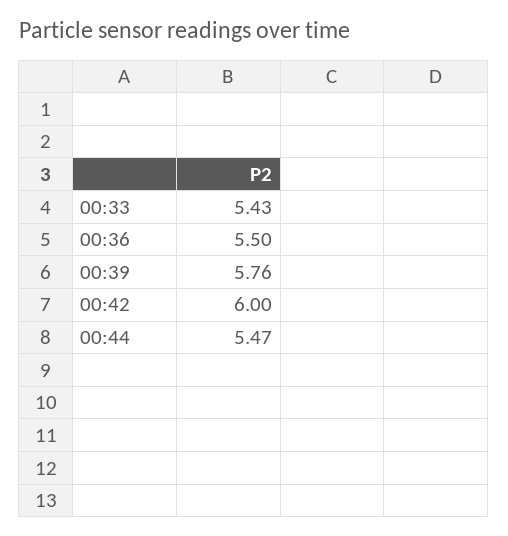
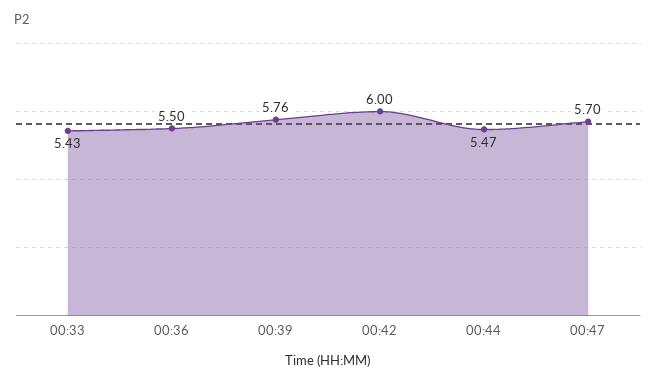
00:47: none -> 5.7

